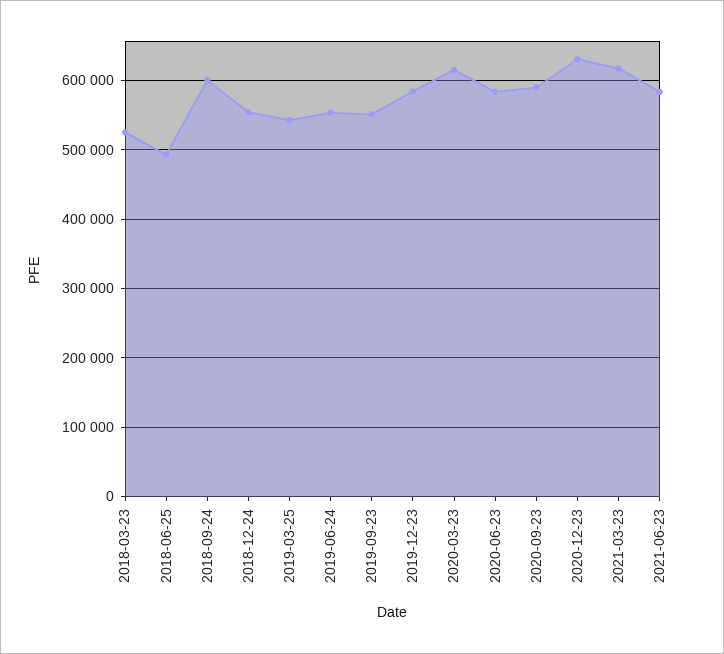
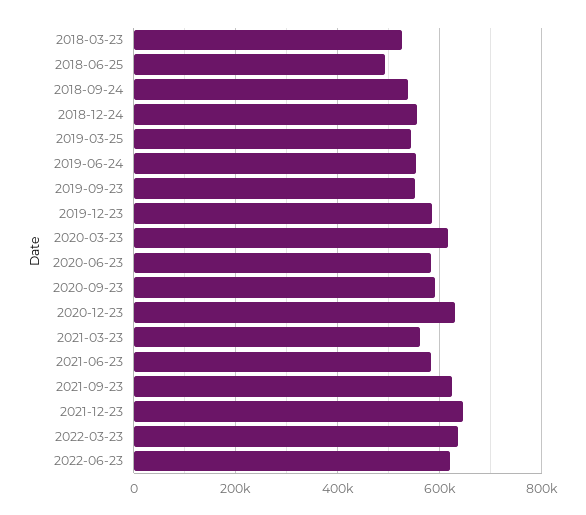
2018-09-24: 600000 -> 540000
2021-03-23: 620000 -> 560000
2021-09-23: none -> 620000
2021-12-23: none -> 640000
2022-03-23: none -> 640000
2022-06-23: none -> 620000

